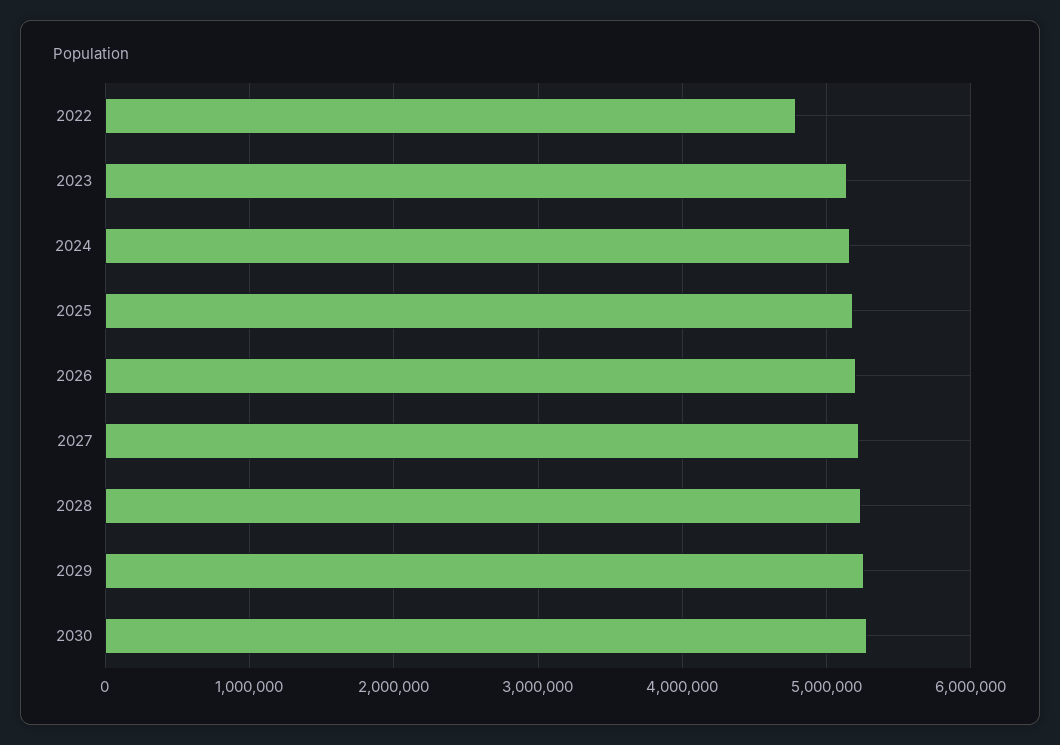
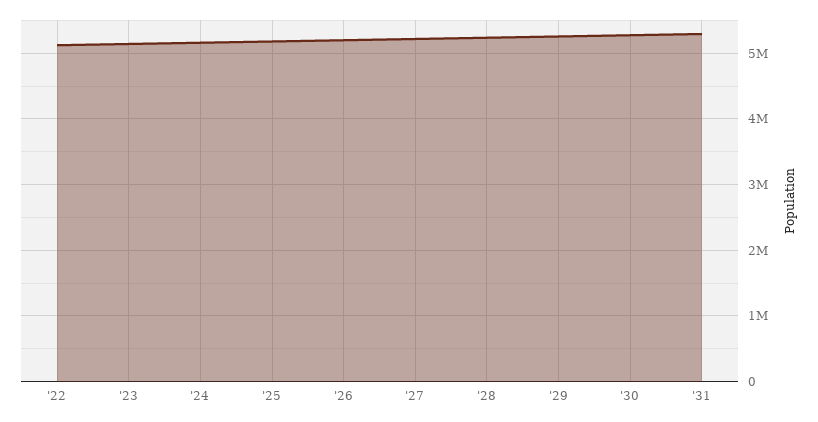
2022: 4800000 -> 5100000
'31: none -> 5300000

